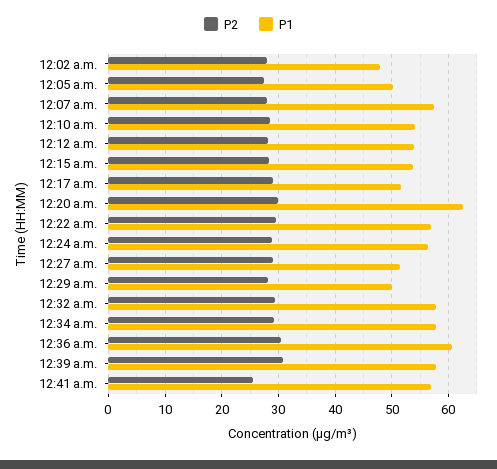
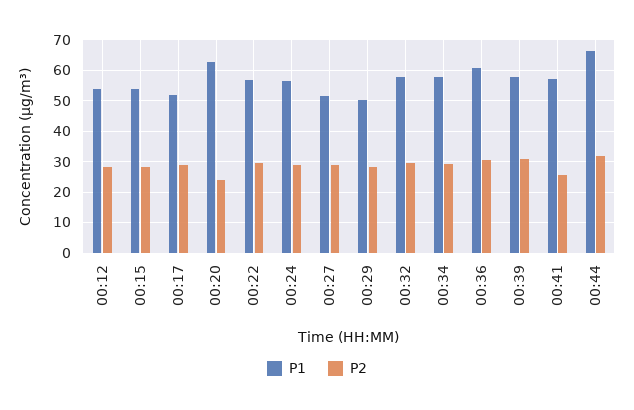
P2, 12:02 a.m.: 28 -> none
P1, 12:02 a.m.: 48 -> none
P2, 12:05 a.m.: 28 -> none
P1, 12:05 a.m.: 50 -> none
P2, 12:07 a.m.: 28 -> none
P1, 12:07 a.m.: 58 -> none
P2, 12:10 a.m.: 28 -> none
P1, 12:10 a.m.: 54 -> none
P2, 12:20 a.m.: 30 -> 24
P1, 00:44: none -> 66
P2, 00:44: none -> 32

